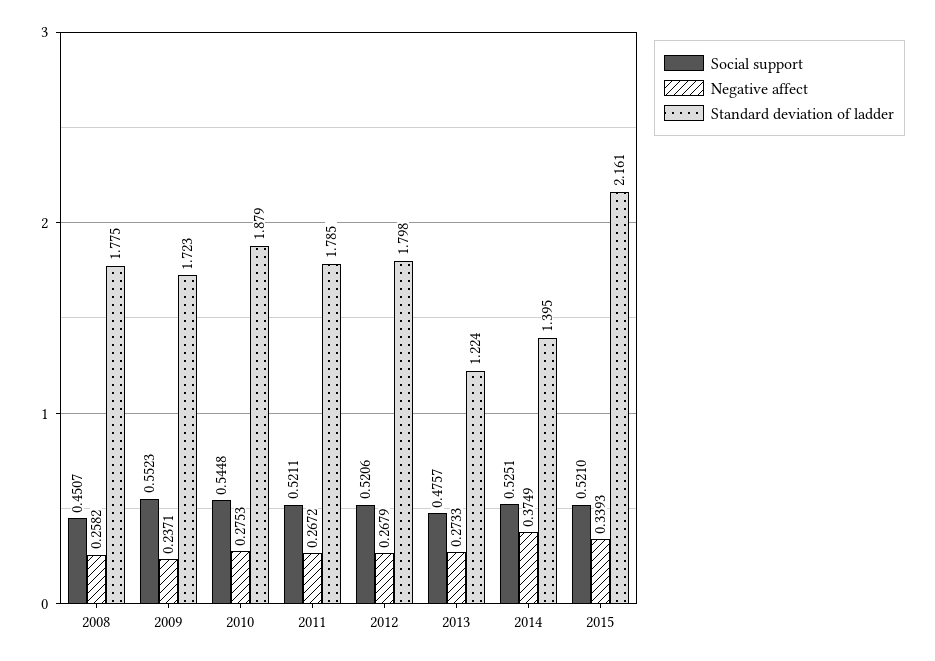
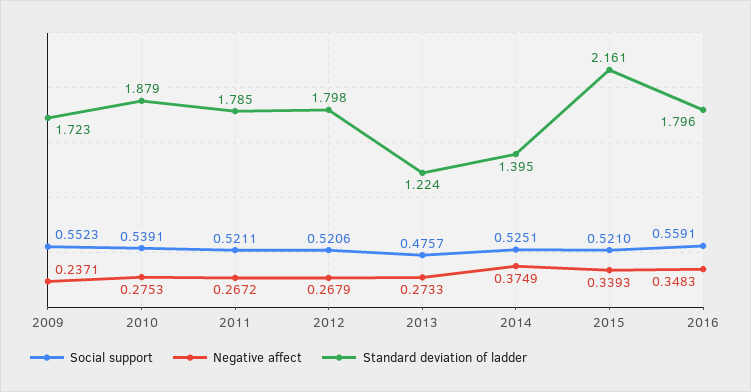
Social support, 2008: 0.4507 -> none
Negative affect, 2008: 0.2582 -> none
Standard deviation of ladder, 2008: 1.775 -> none
Social support, 2010: 0.5448 -> 0.5391
Social support, 2016: none -> 0.5591
Negative affect, 2016: none -> 0.3483
Standard deviation of ladder, 2016: none -> 1.796

